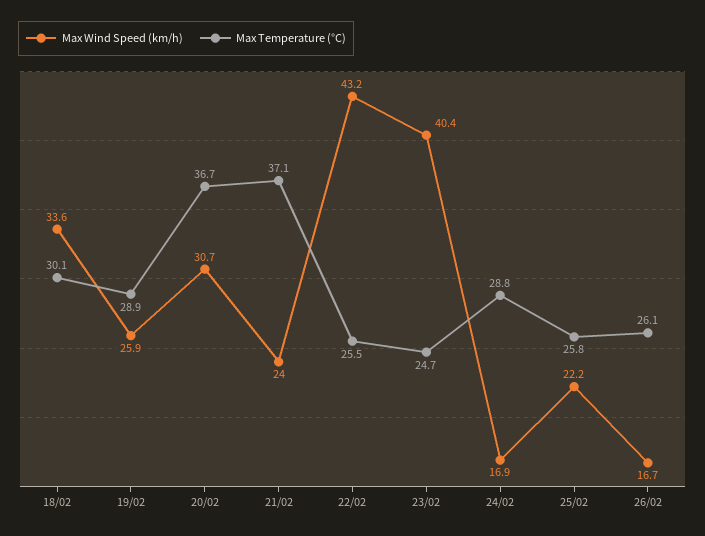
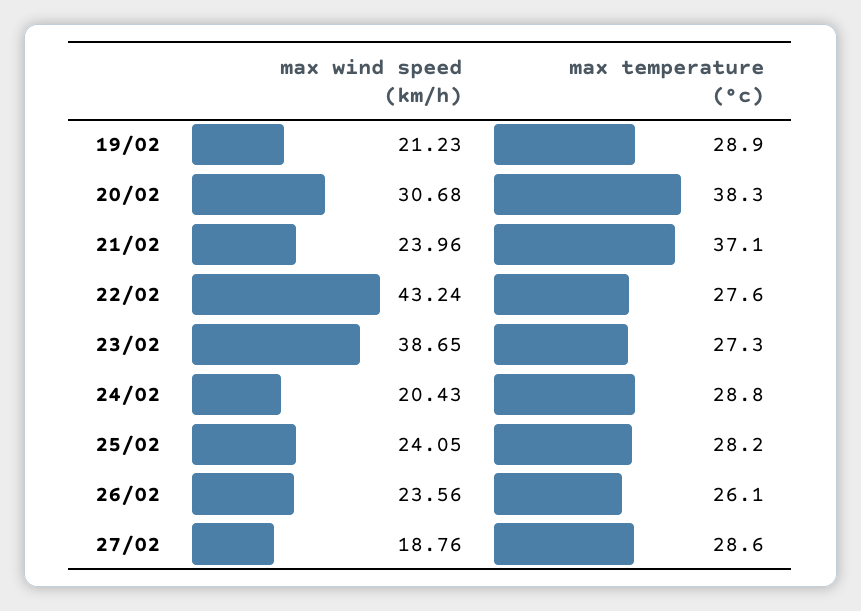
Max Wind Speed (km/h), 18/02: 33.6 -> none
Max Temperature (°C), 18/02: 30.1 -> none
Max Wind Speed (km/h), 19/02: 25.9 -> 21.23
Max Temperature (°C), 20/02: 36.7 -> 38.3
Max Temperature (°C), 22/02: 25.5 -> 27.6
Max Wind Speed (km/h), 23/02: 40.4 -> 38.65
Max Temperature (°C), 23/02: 24.7 -> 27.3
Max Wind Speed (km/h), 24/02: 16.9 -> 20.43
Max Wind Speed (km/h), 25/02: 22.2 -> 24.05
Max Temperature (°C), 25/02: 25.8 -> 28.2
Max Wind Speed (km/h), 26/02: 16.7 -> 23.56
Max Wind Speed (km/h), 27/02: none -> 18.76
Max Temperature (°C), 27/02: none -> 28.6

